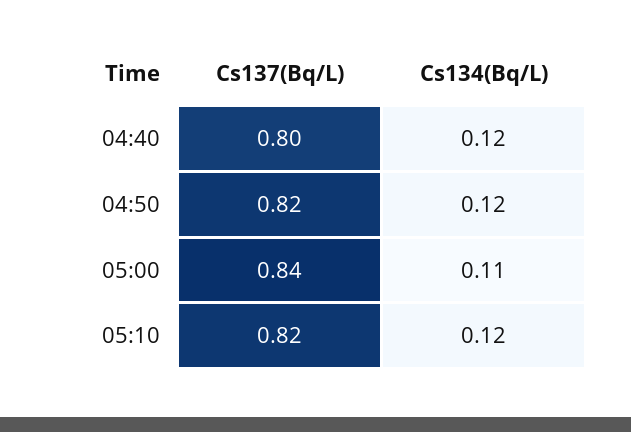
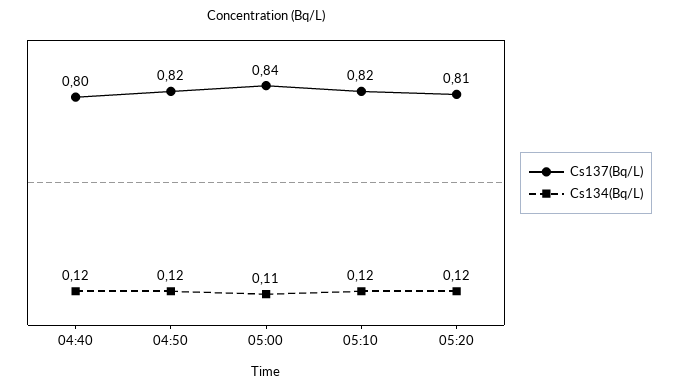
Cs137(Bq/L), 05:20: none -> 0.81
Cs134(Bq/L), 05:20: none -> 0.12

